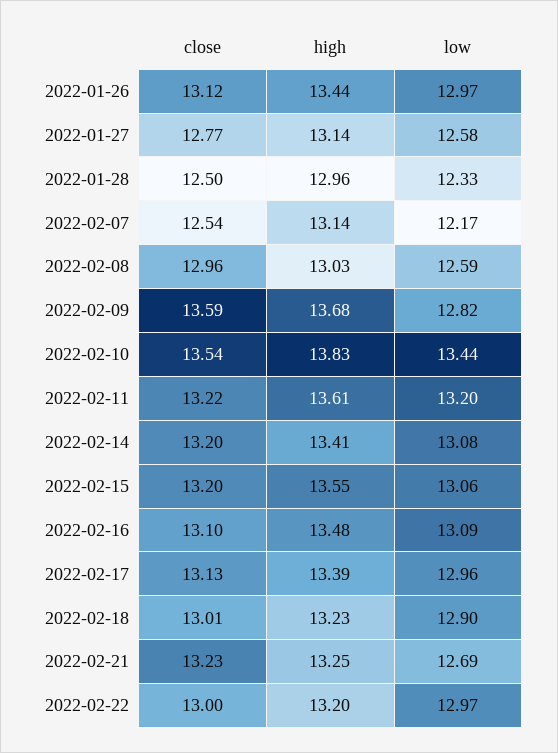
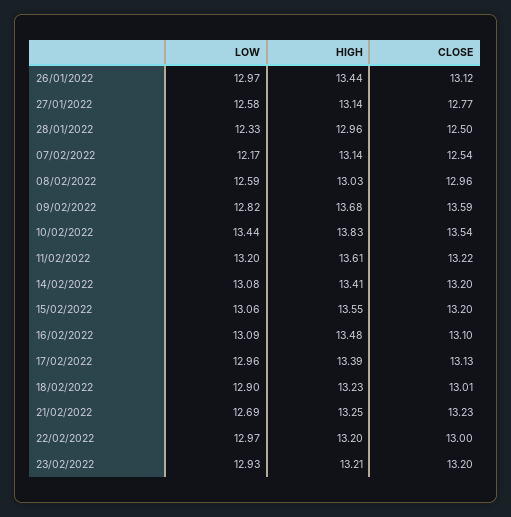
low, 23/02/2022: none -> 12.93
high, 23/02/2022: none -> 13.21
close, 23/02/2022: none -> 13.2

